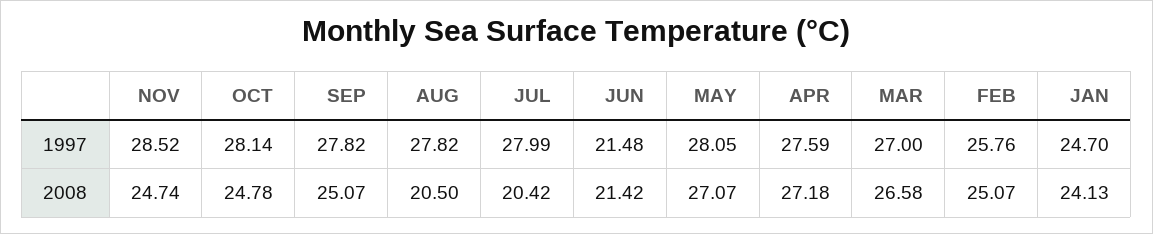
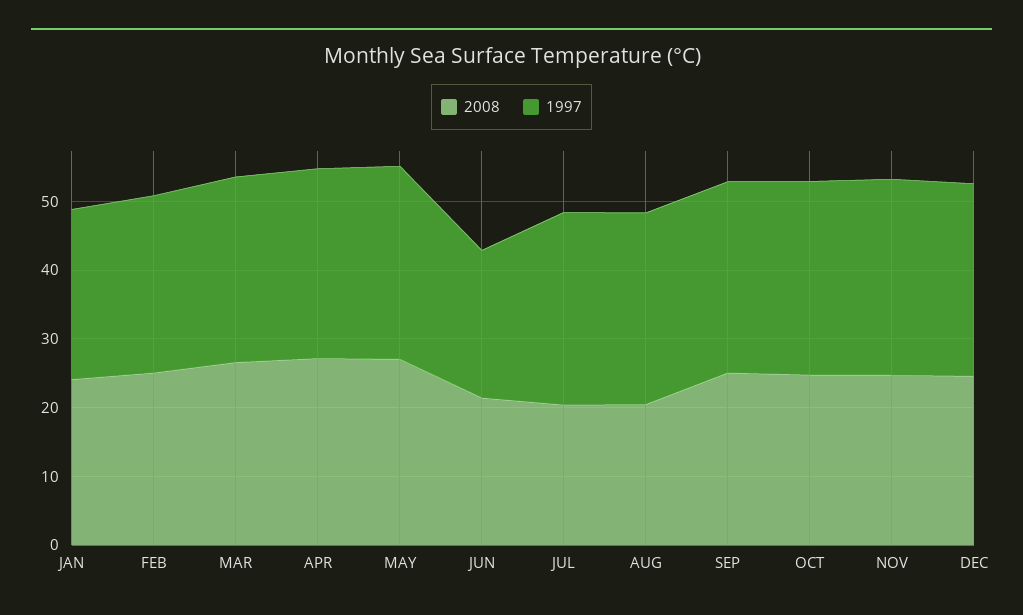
2008, DEC: none -> 24
1997, DEC: none -> 28

